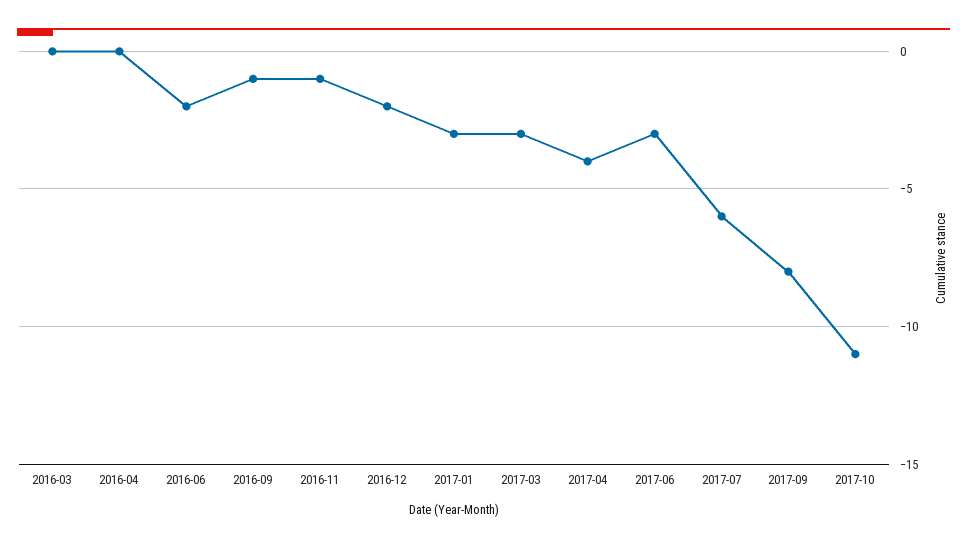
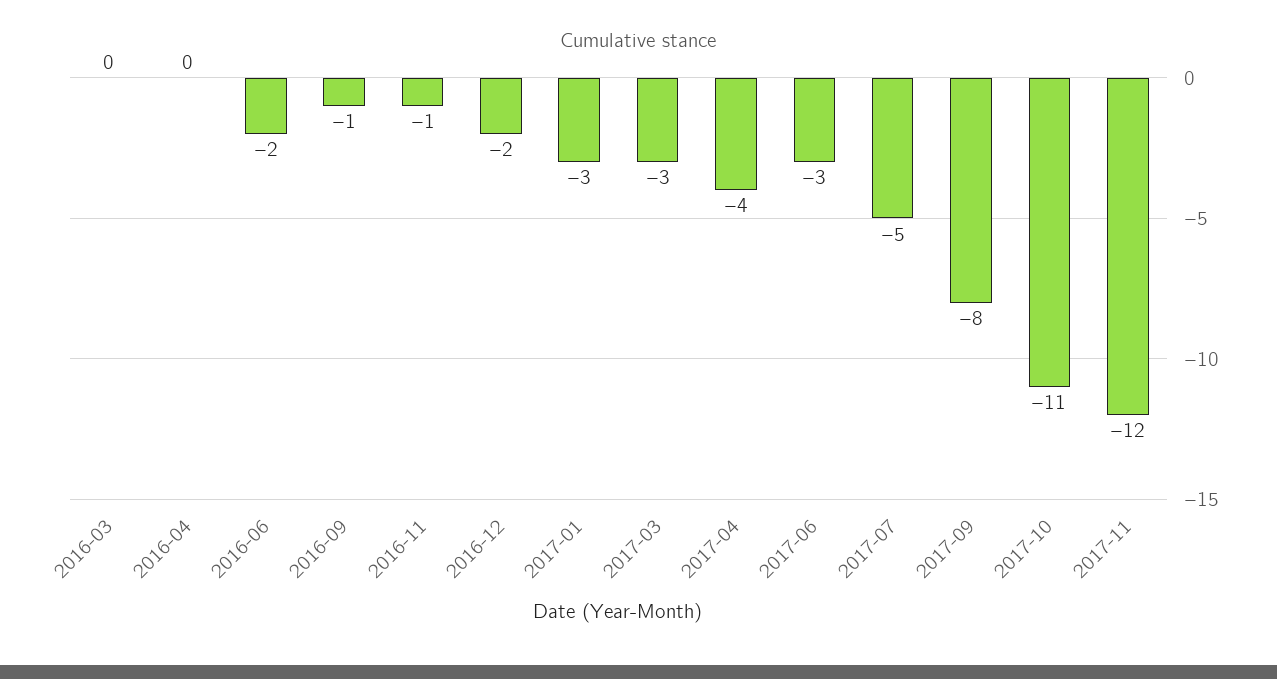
2017-07: -6 -> -5
2017-11: none -> -12

